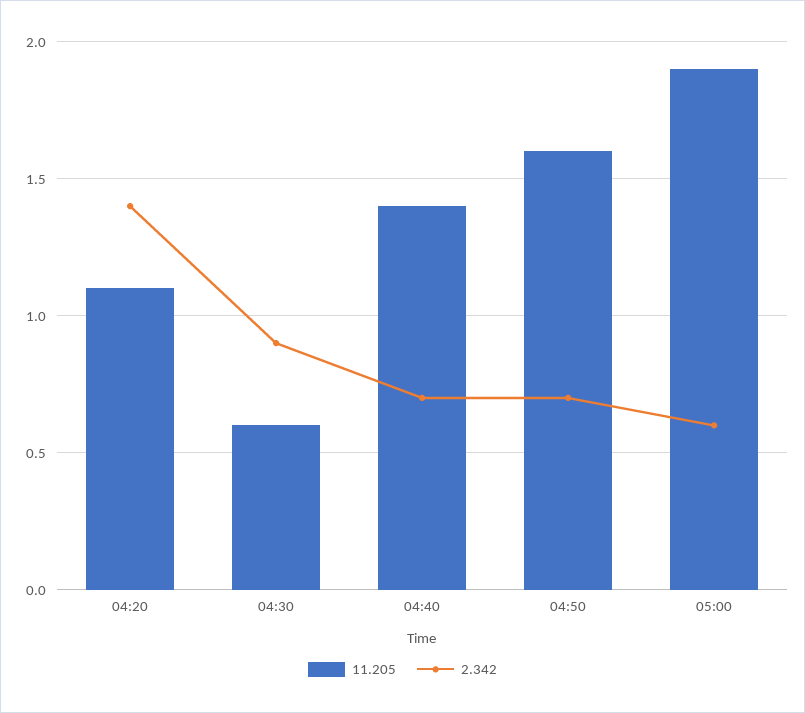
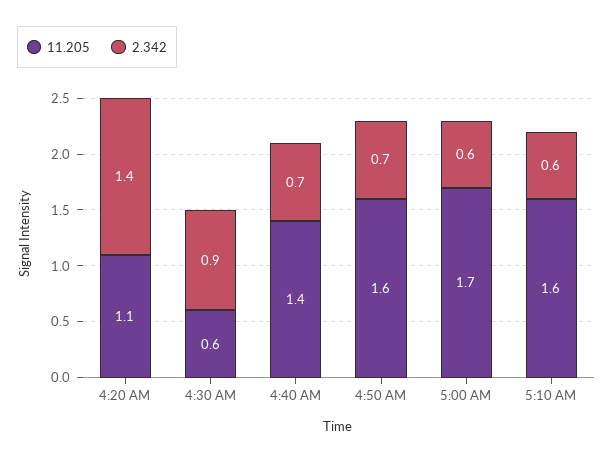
11.205, 05:00: 1.9 -> 1.7
11.205, 5:10 AM: none -> 1.6
2.342, 5:10 AM: none -> 0.6

